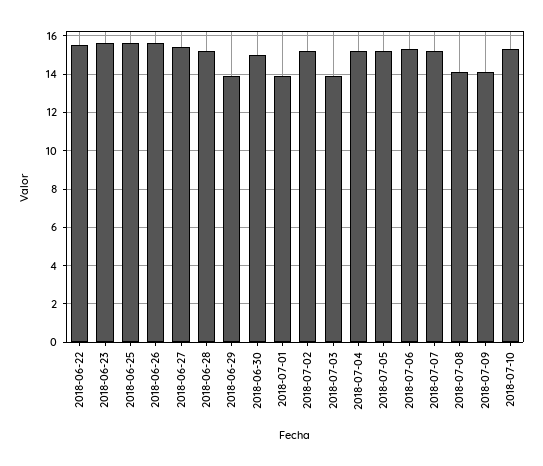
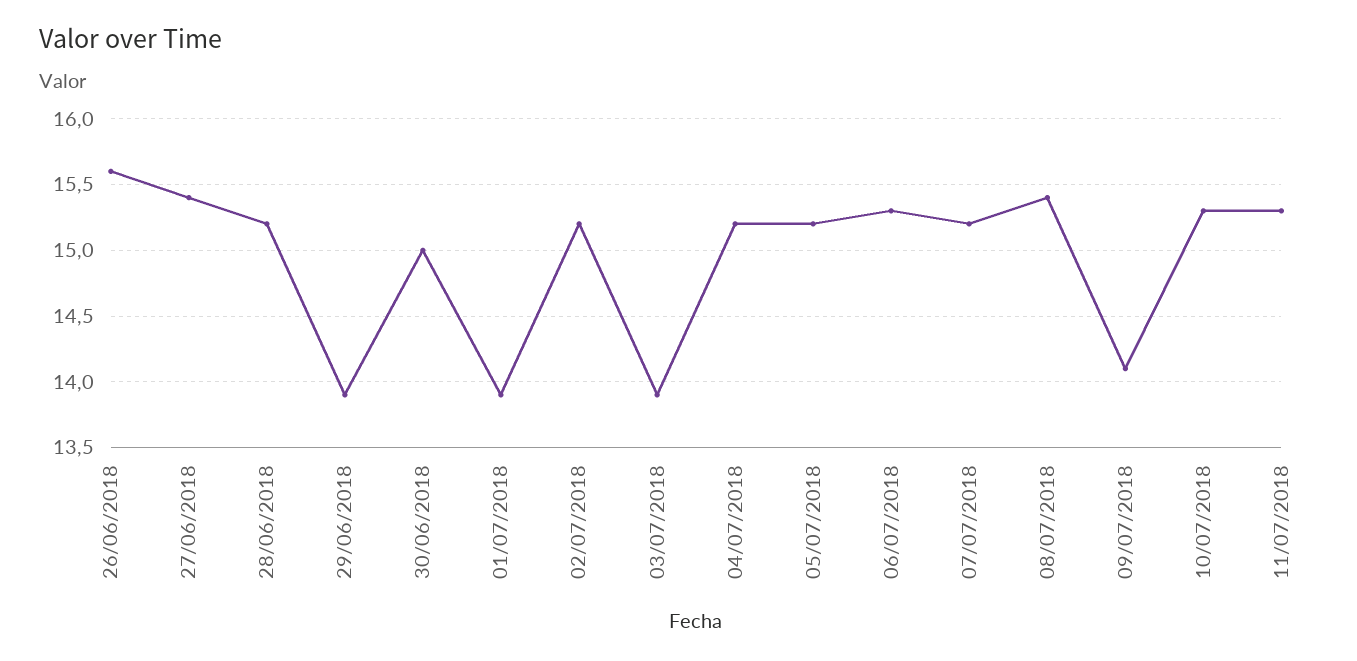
2018-06-22: 15.5 -> none
2018-06-23: 15.5 -> none
2018-06-25: 15.5 -> none
2018-07-08: 14 -> 15.4
11/07/2018: none -> 15.3

